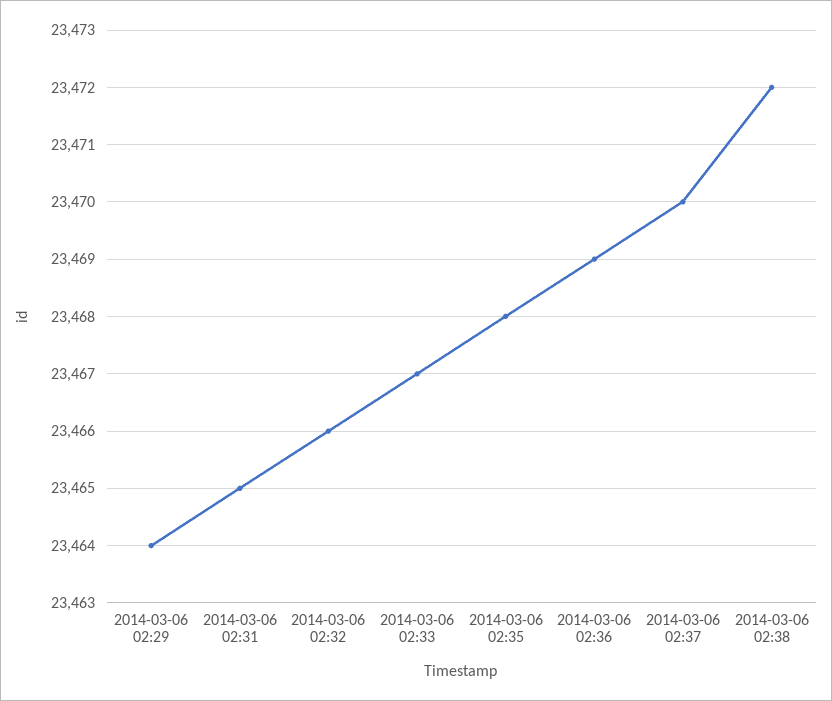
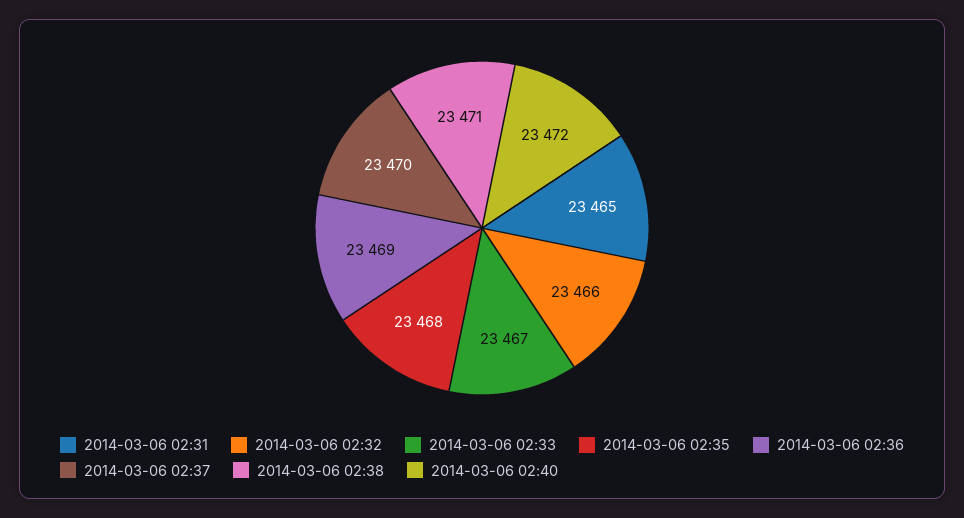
2014-03-06 02:29: 23464 -> none
2014-03-06 02:38: 23472 -> 23471
2014-03-06 02:40: none -> 23472

